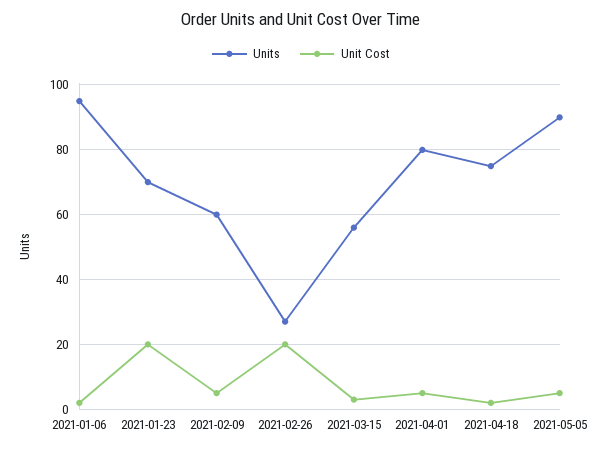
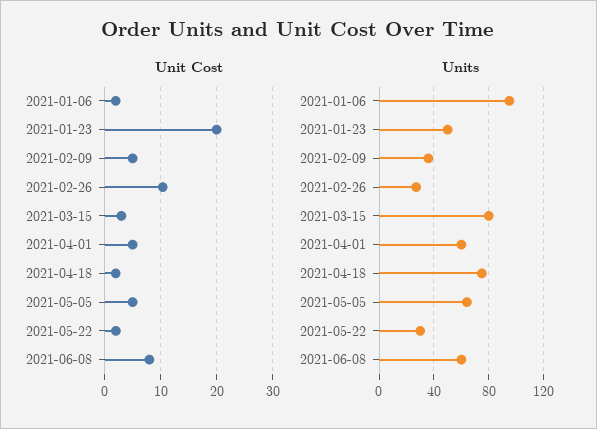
Units, 2021-01-23: 70 -> 50
Units, 2021-02-09: 60 -> 35
Unit Cost, 2021-02-26: 20 -> 10
Units, 2021-03-15: 56 -> 80
Units, 2021-04-01: 80 -> 60
Units, 2021-05-05: 90 -> 65
Unit Cost, 2021-05-22: none -> 2
Unit Cost, 2021-06-08: none -> 8
Units, 2021-05-22: none -> 30
Units, 2021-06-08: none -> 60

